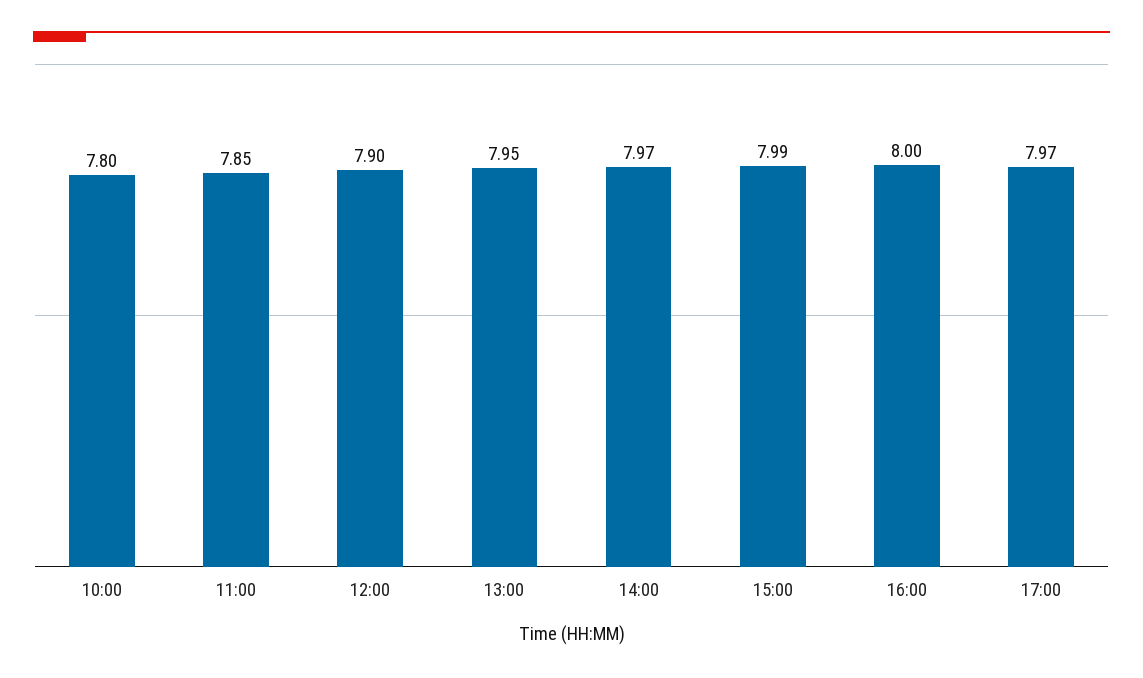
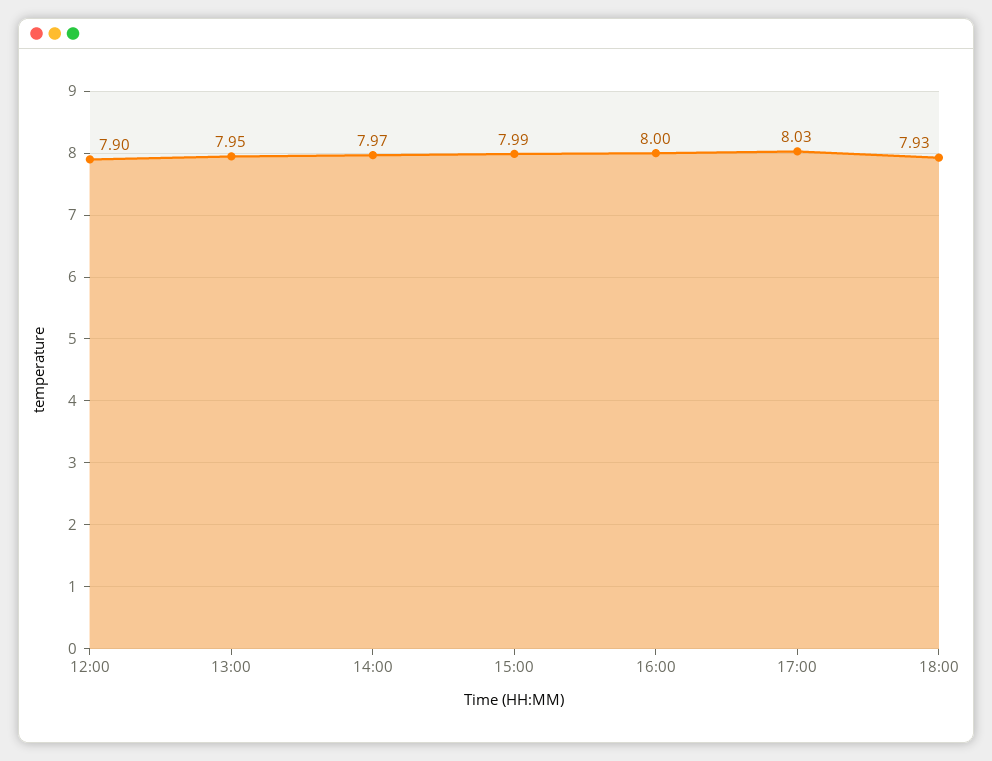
10:00: 7.8 -> none
11:00: 7.85 -> none
17:00: 7.97 -> 8.03
18:00: none -> 7.93

